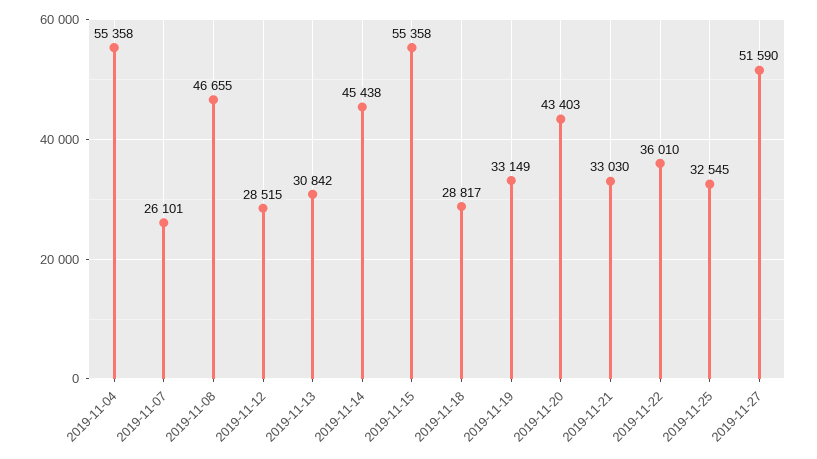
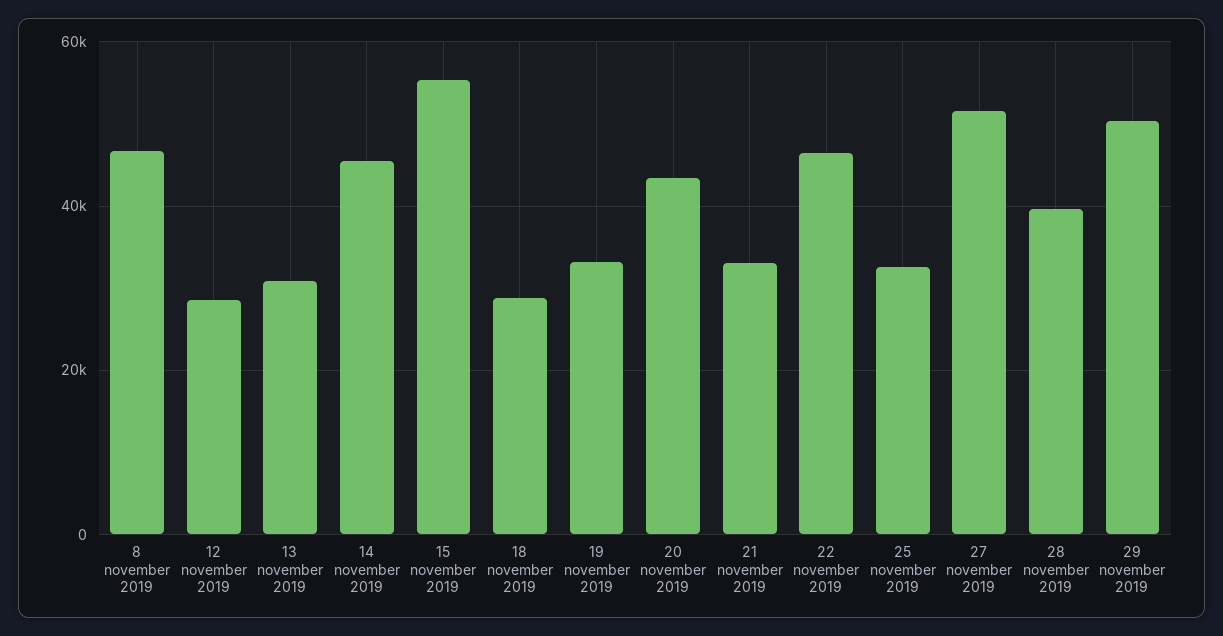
2019-11-04: 55358 -> none
2019-11-07: 26101 -> none
2019-11-22: 36010 -> 46000
28 november 2019: none -> 40000
29 november 2019: none -> 50000

